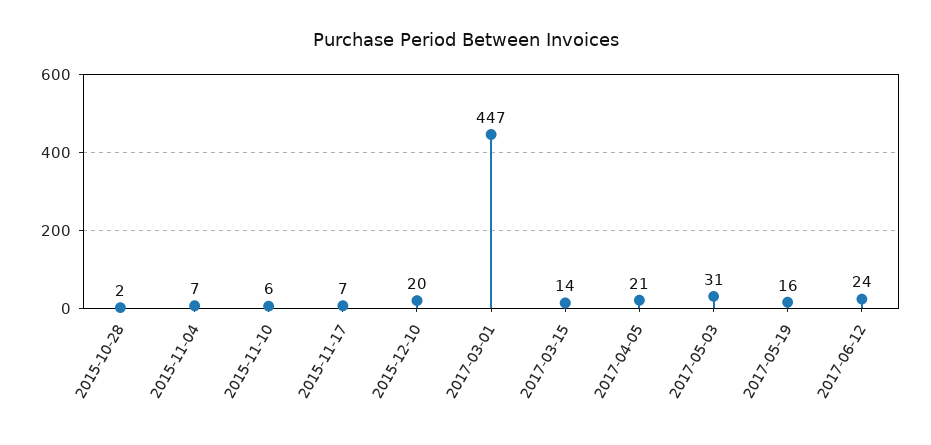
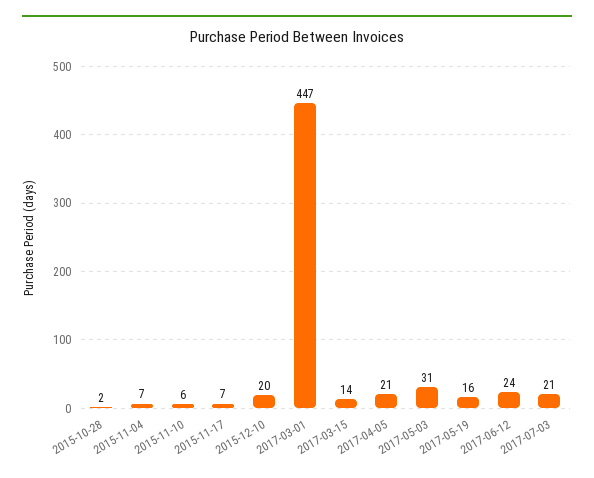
2017-07-03: none -> 21

